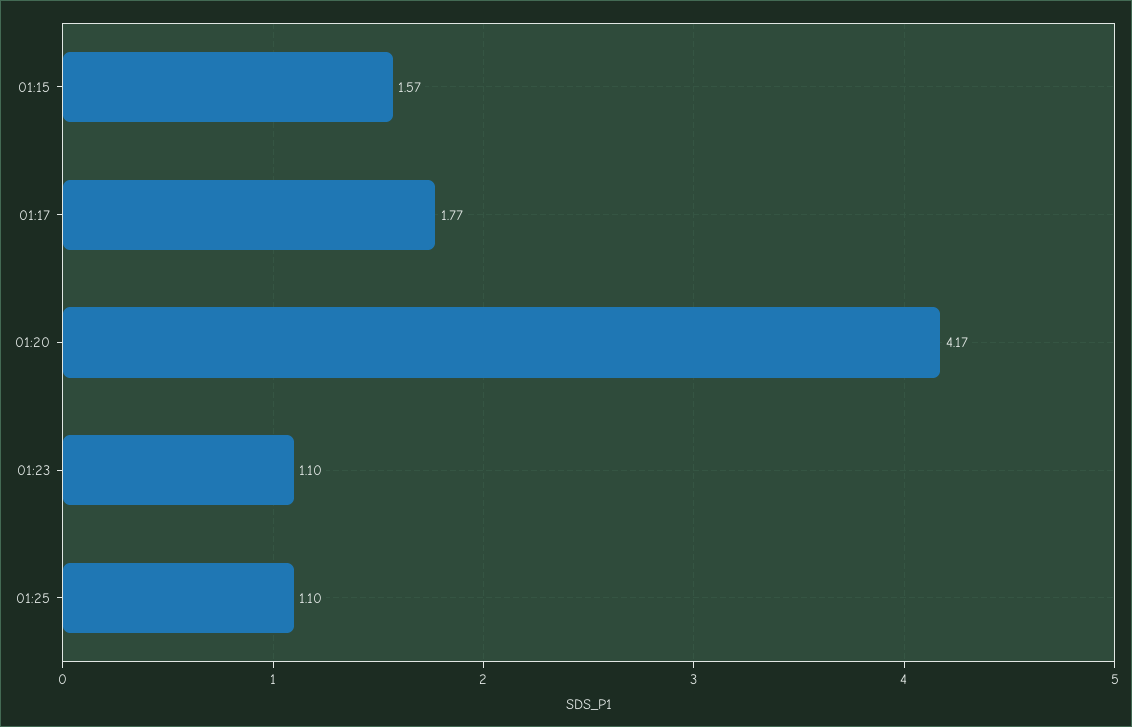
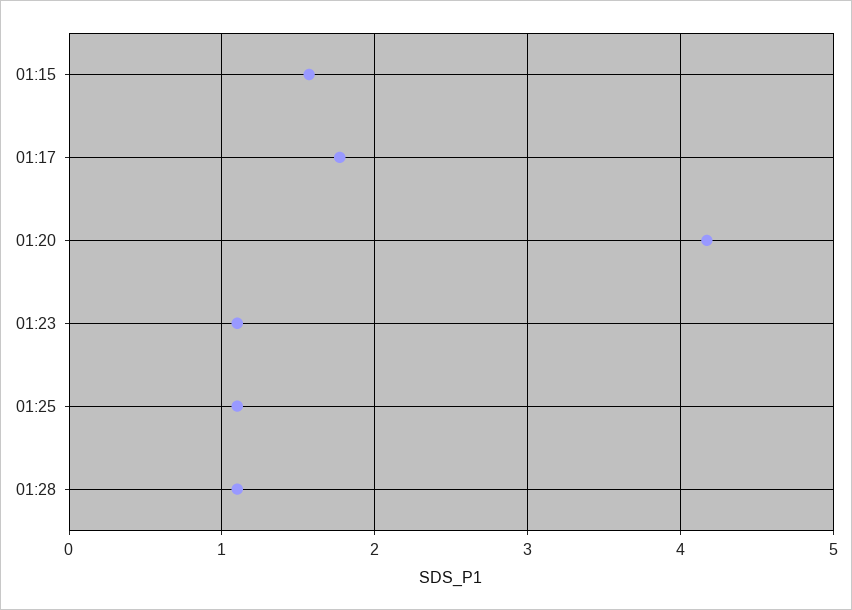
01:28: none -> 1.1

